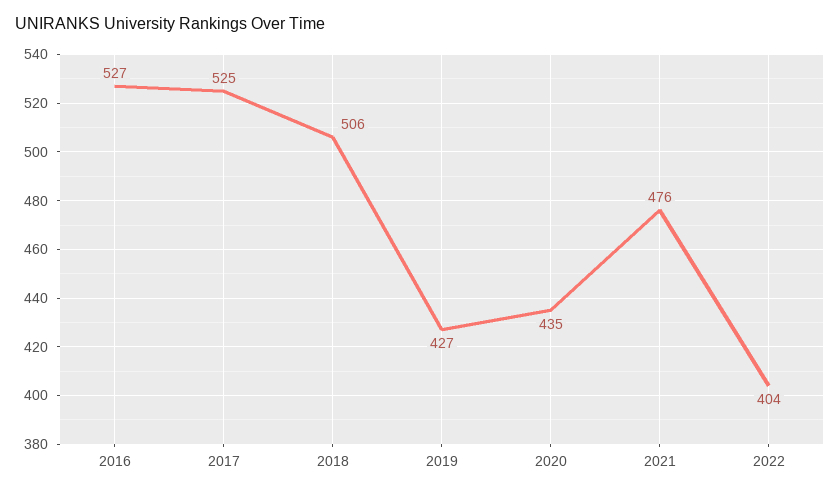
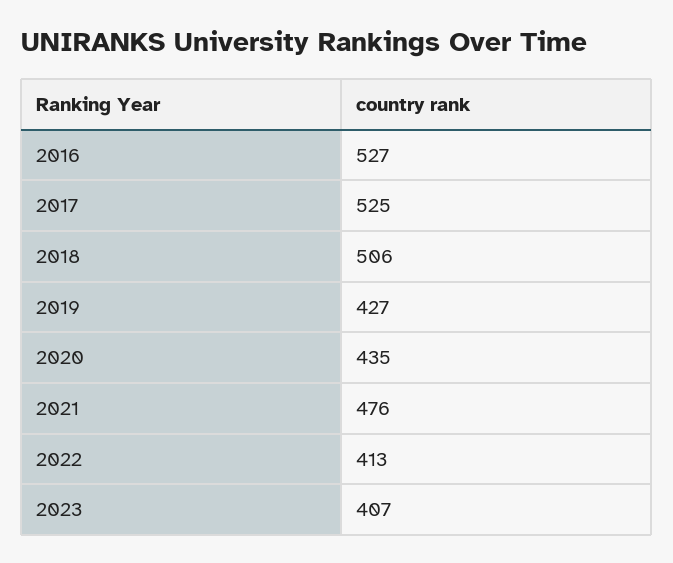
2022: 404 -> 413
2023: none -> 407

